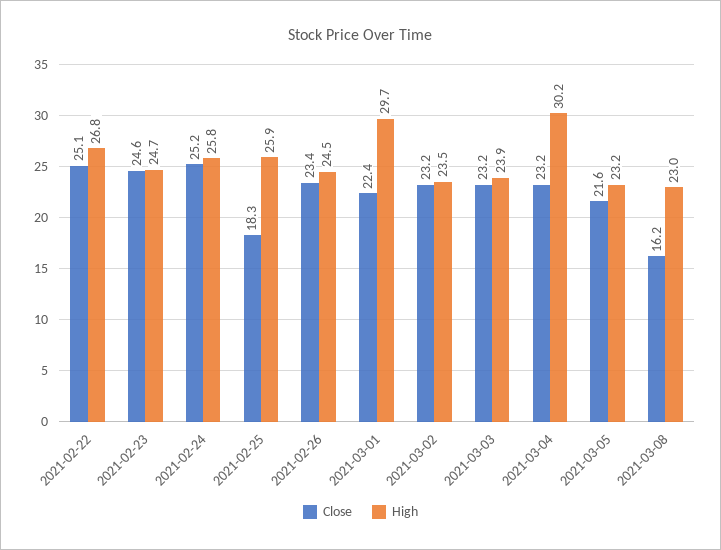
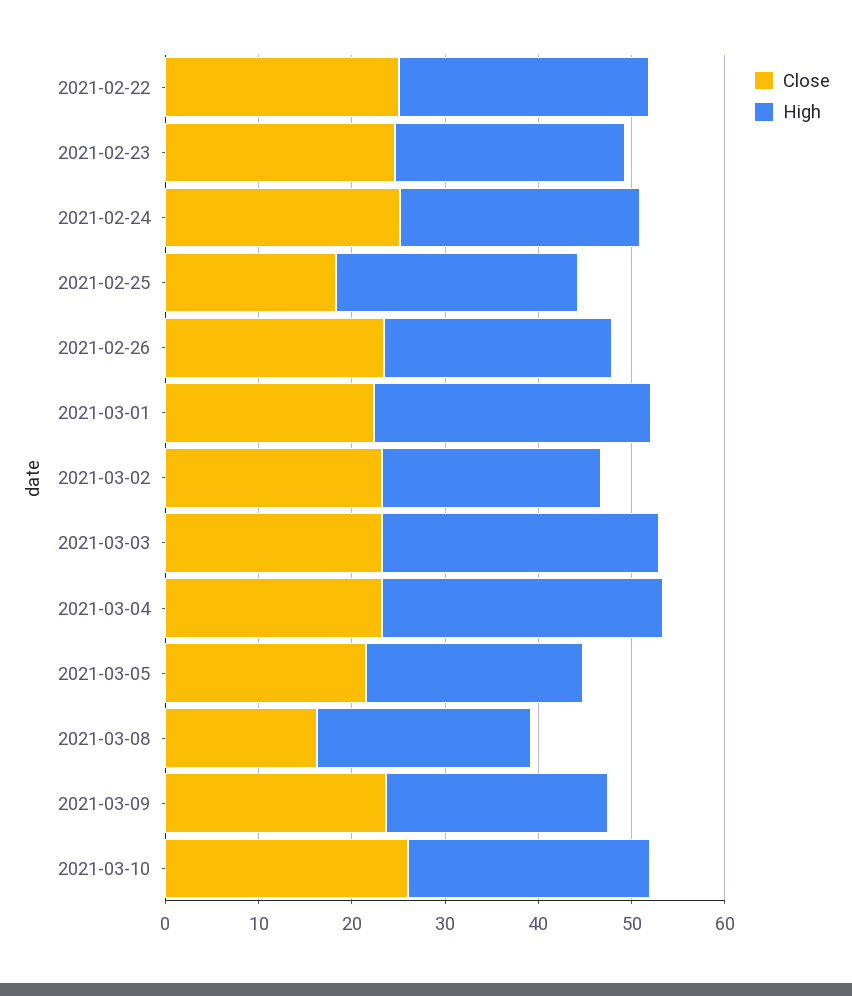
High, 2021-03-03: 23.9 -> 30
Close, 2021-03-09: none -> 24
High, 2021-03-09: none -> 24
Close, 2021-03-10: none -> 26
High, 2021-03-10: none -> 26

